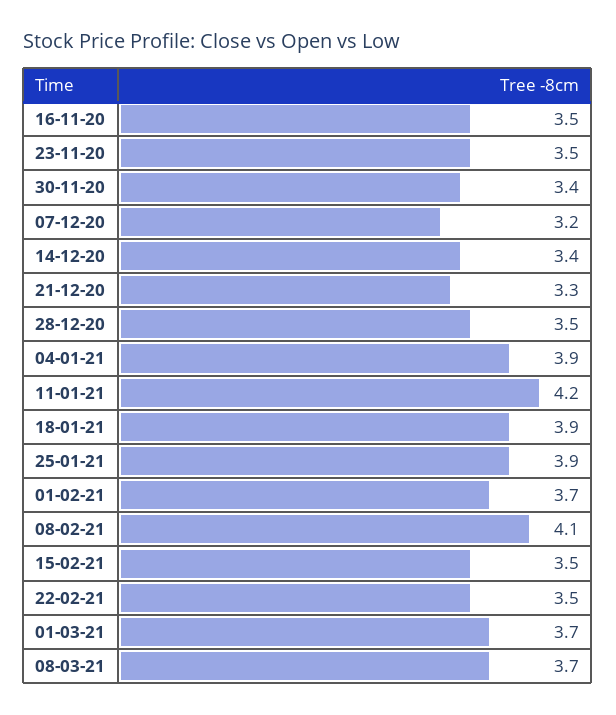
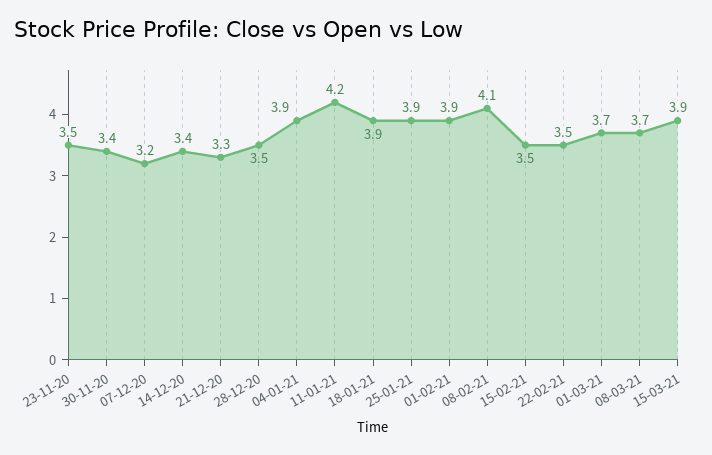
16-11-20: 3.5 -> none
01-02-21: 3.7 -> 3.9
15-03-21: none -> 3.9

